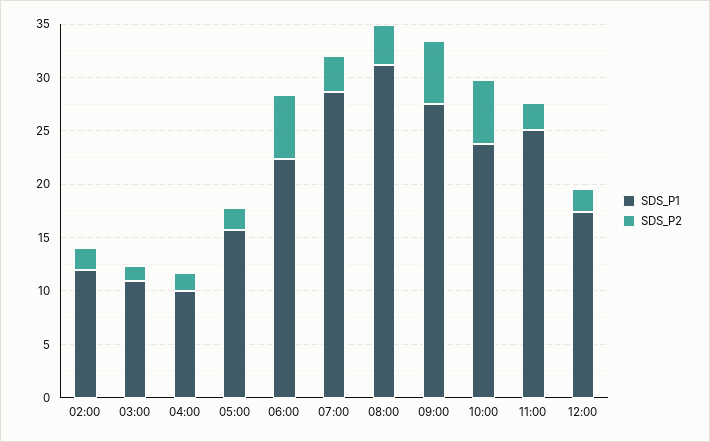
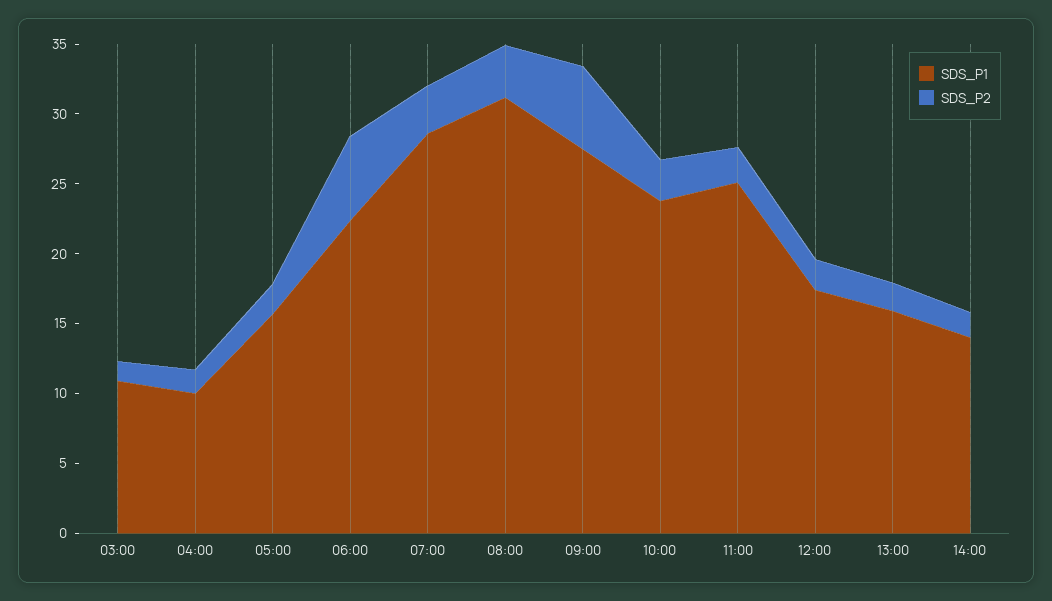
SDS_P1, 02:00: 12 -> none
SDS_P2, 02:00: 2 -> none
SDS_P2, 10:00: 6 -> 3
SDS_P1, 13:00: none -> 16
SDS_P2, 13:00: none -> 2
SDS_P1, 14:00: none -> 14
SDS_P2, 14:00: none -> 2

